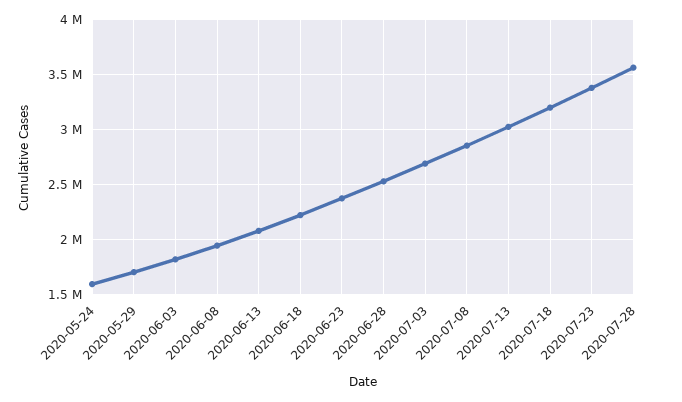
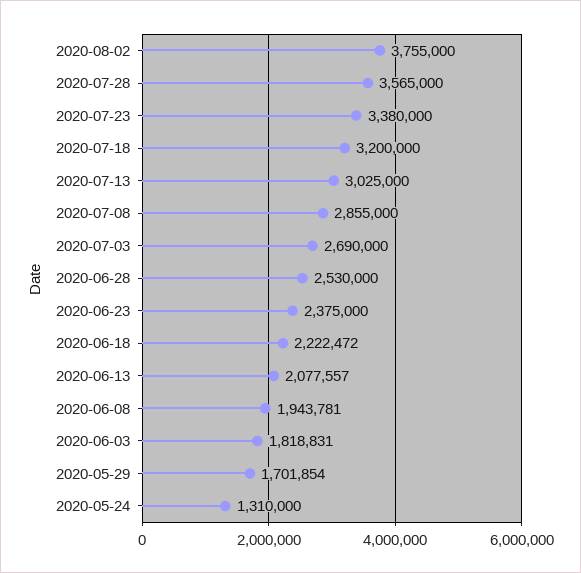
2020-05-24: 1600000 -> 1310000
2020-08-02: none -> 3755000

